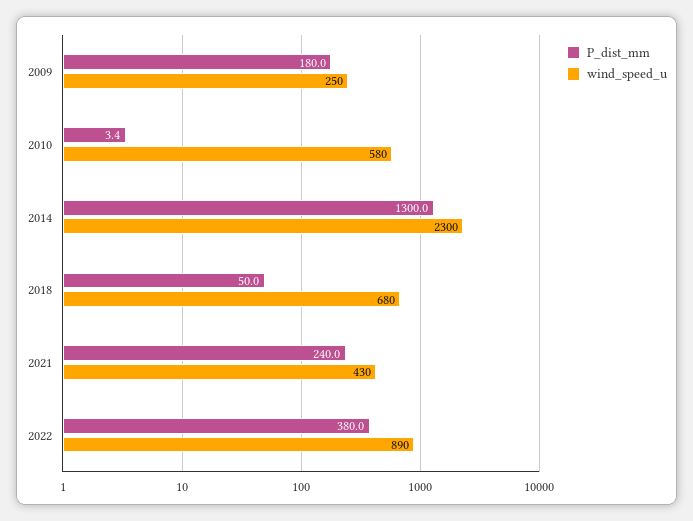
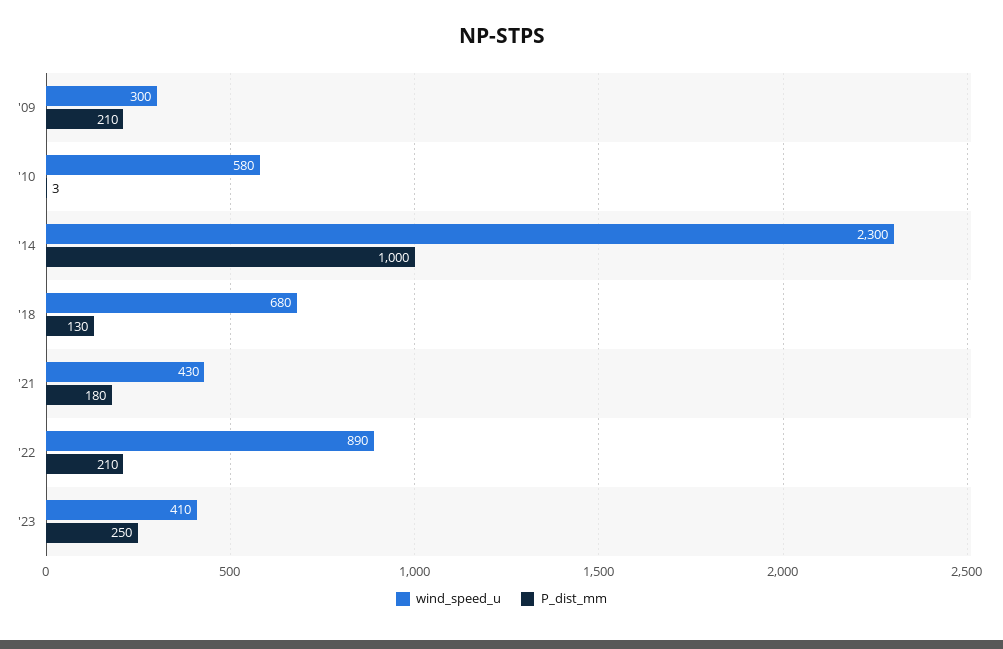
P_dist_mm, 2009: 180 -> 210
wind_speed_u, 2009: 250 -> 300
P_dist_mm, 2014: 1300 -> 1000
P_dist_mm, 2018: 50 -> 130
P_dist_mm, 2021: 240 -> 180
P_dist_mm, 2022: 380 -> 210
wind_speed_u, '23: none -> 410
P_dist_mm, '23: none -> 250

